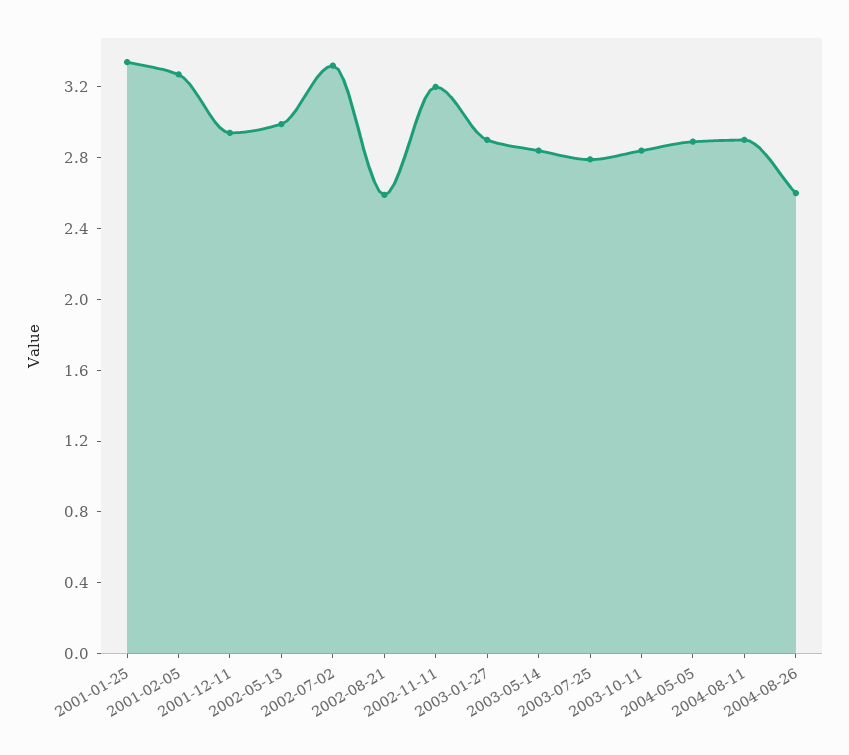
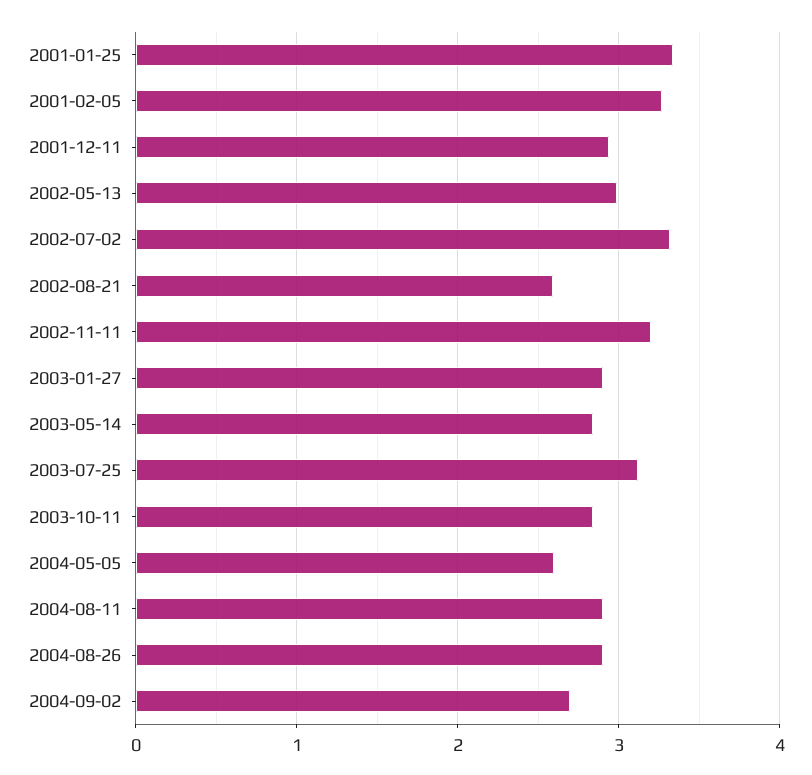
2003-07-25: 2.8 -> 3.1
2004-05-05: 2.9 -> 2.6
2004-08-26: 2.6 -> 2.9
2004-09-02: none -> 2.7

